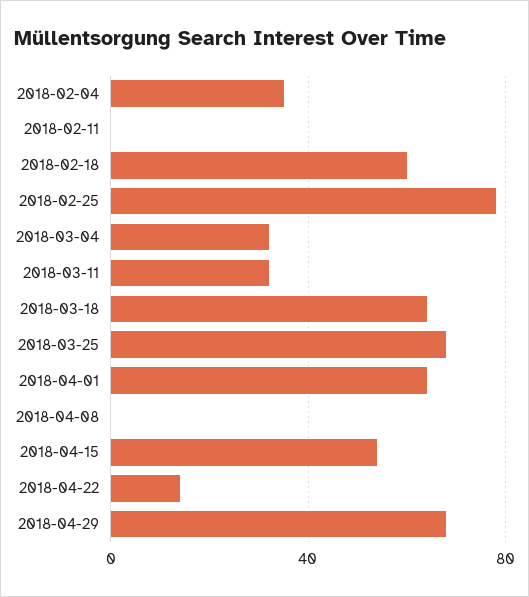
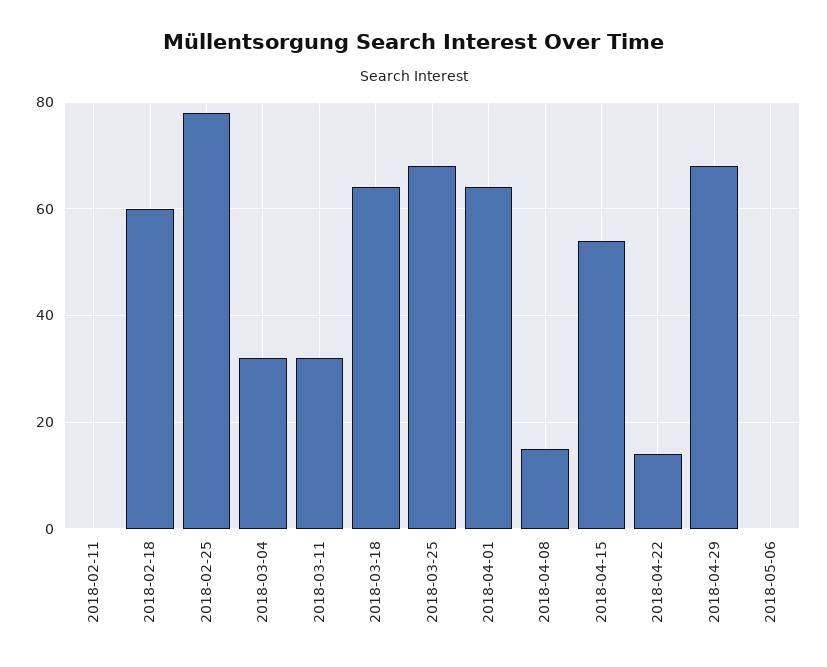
2018-02-04: 35 -> none
2018-04-08: 0 -> 15
2018-05-06: none -> 0

